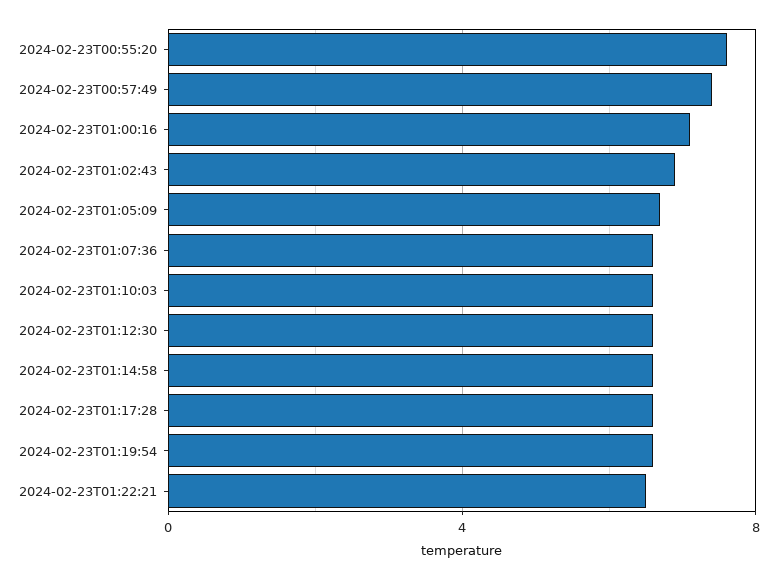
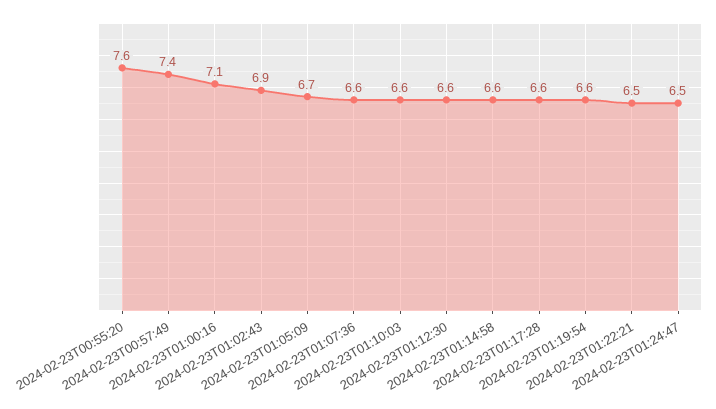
2024-02-23T01:24:47: none -> 6.5

